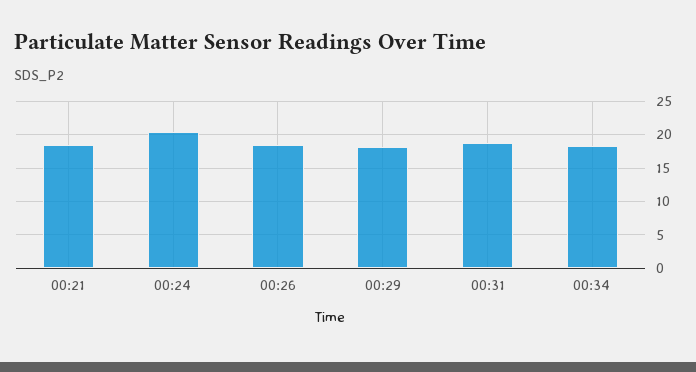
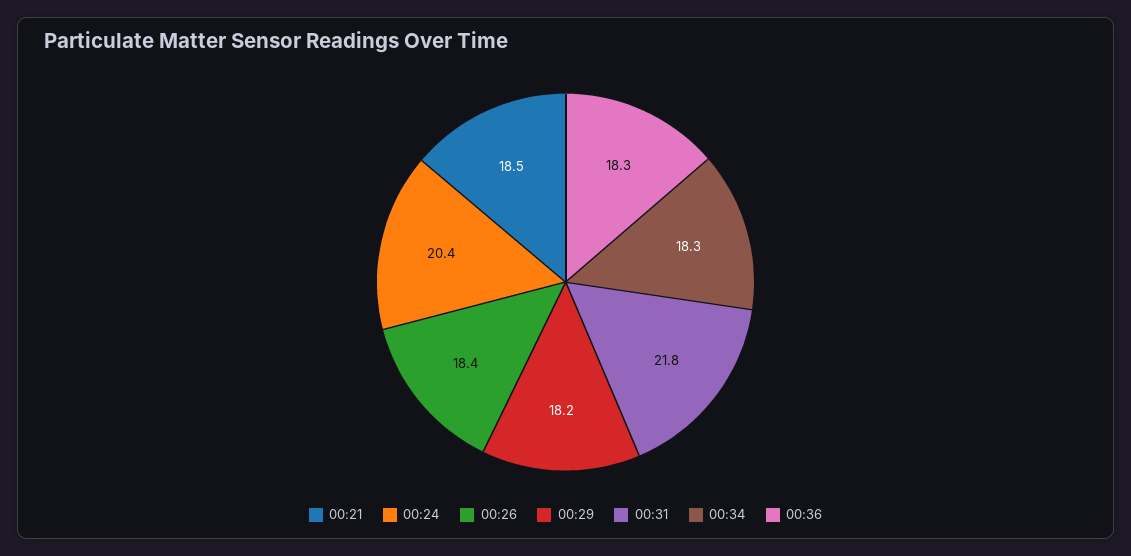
00:31: 19 -> 21.8
00:36: none -> 18.3

